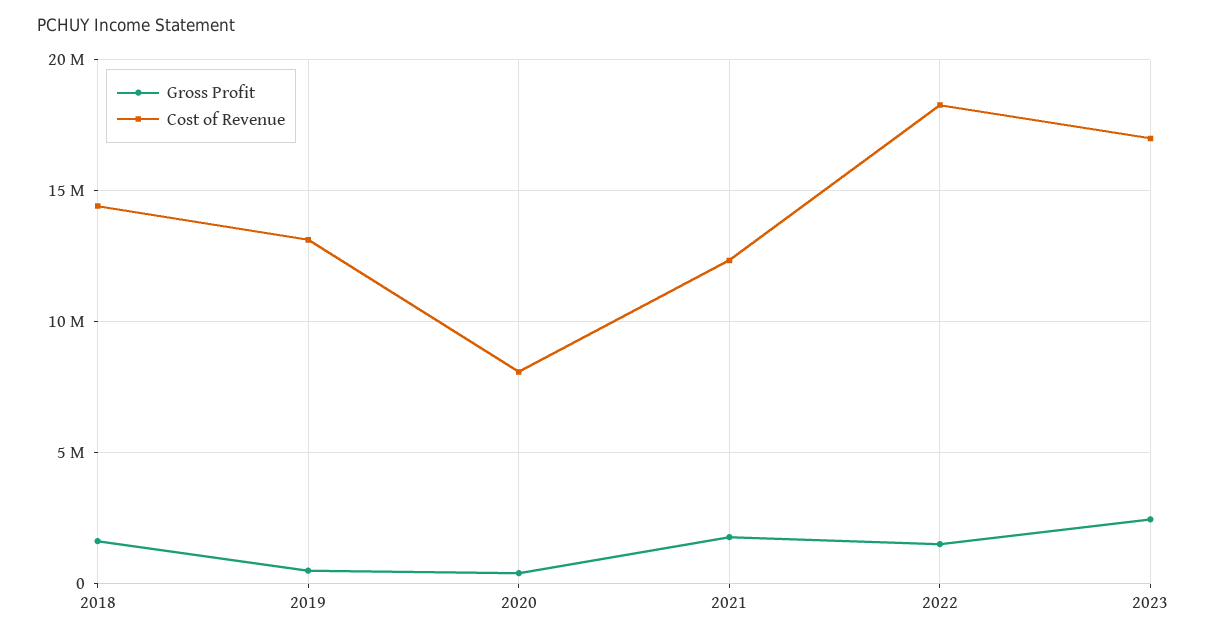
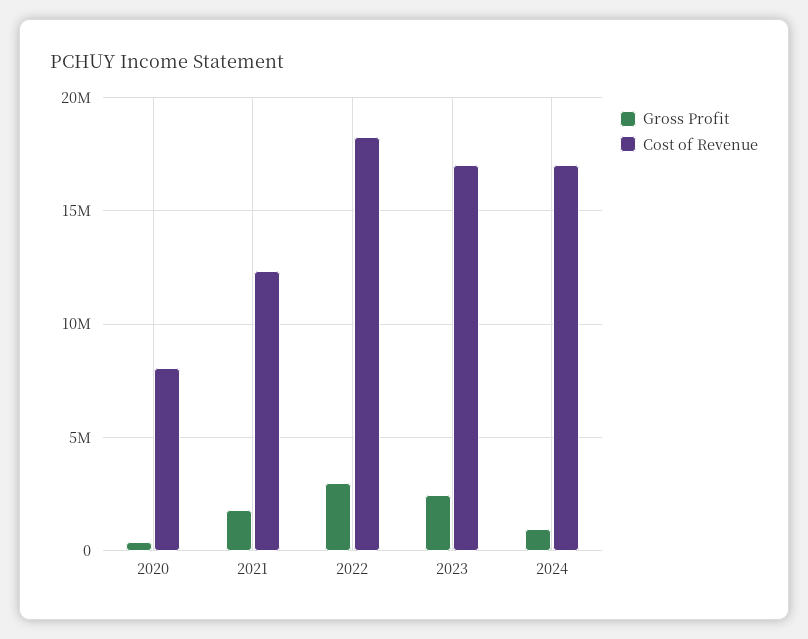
Gross Profit, 2018: 1500000 -> none
Cost of Revenue, 2018: 14500000 -> none
Gross Profit, 2019: 500000 -> none
Cost of Revenue, 2019: 13000000 -> none
Gross Profit, 2022: 1500000 -> 3000000
Gross Profit, 2024: none -> 1000000
Cost of Revenue, 2024: none -> 17000000

